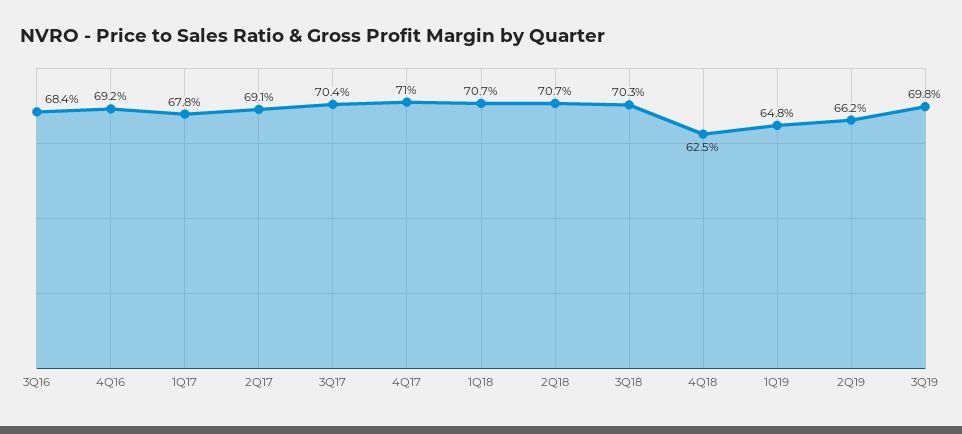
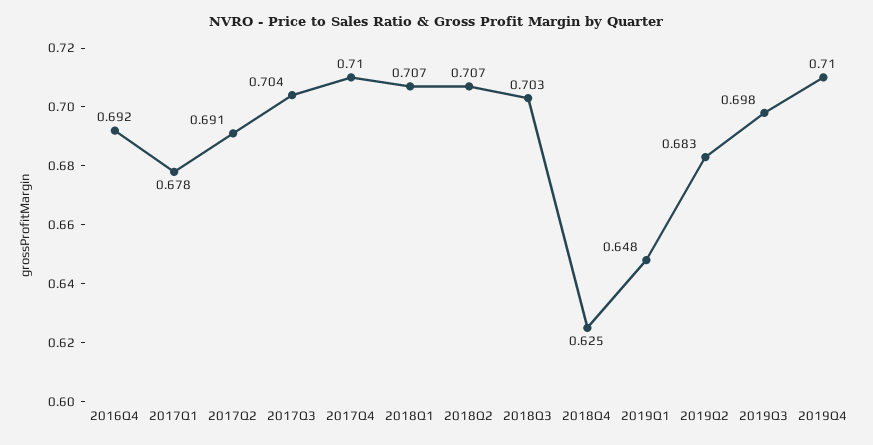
3Q16: 0.684 -> none
2Q19: 0.662 -> 0.683
2019Q4: none -> 0.71

